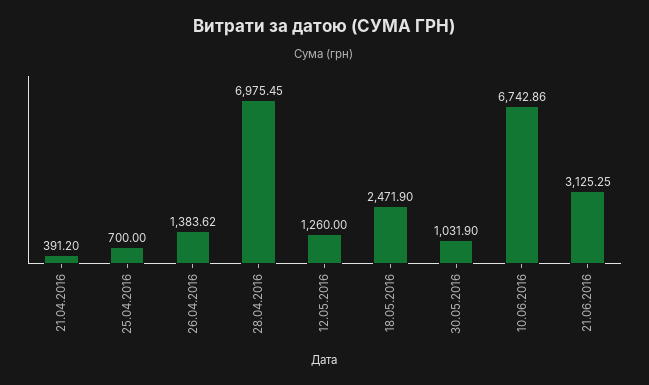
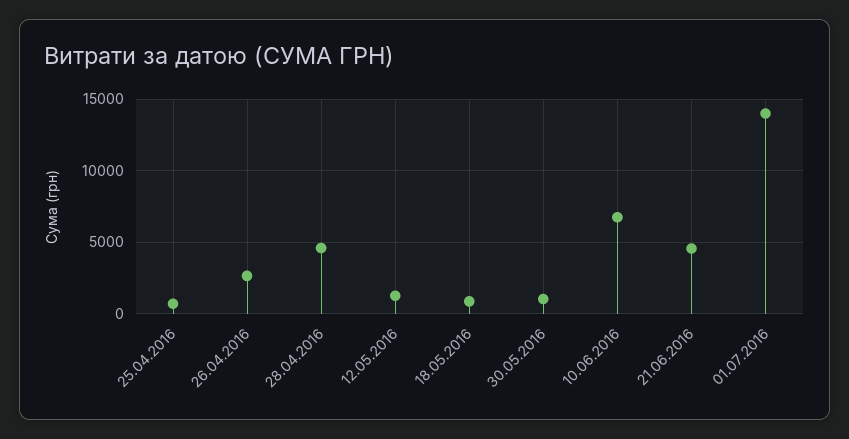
21.04.2016: 391.2 -> none
26.04.2016: 1383.62 -> 2500
28.04.2016: 6975.45 -> 4500
18.05.2016: 2471.9 -> 1000
21.06.2016: 3125.25 -> 4500
01.07.2016: none -> 14000

